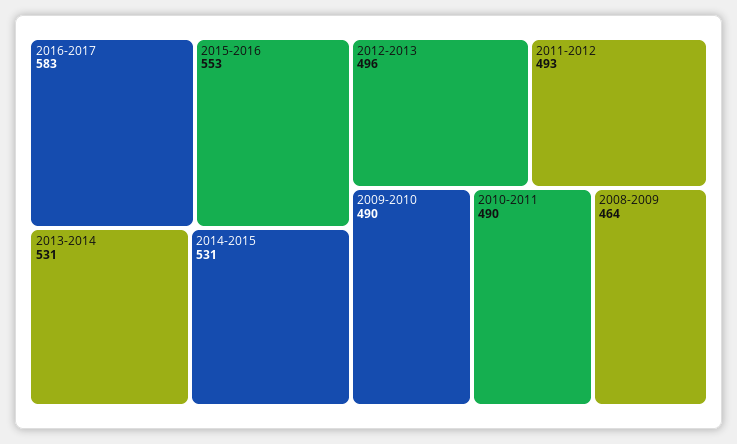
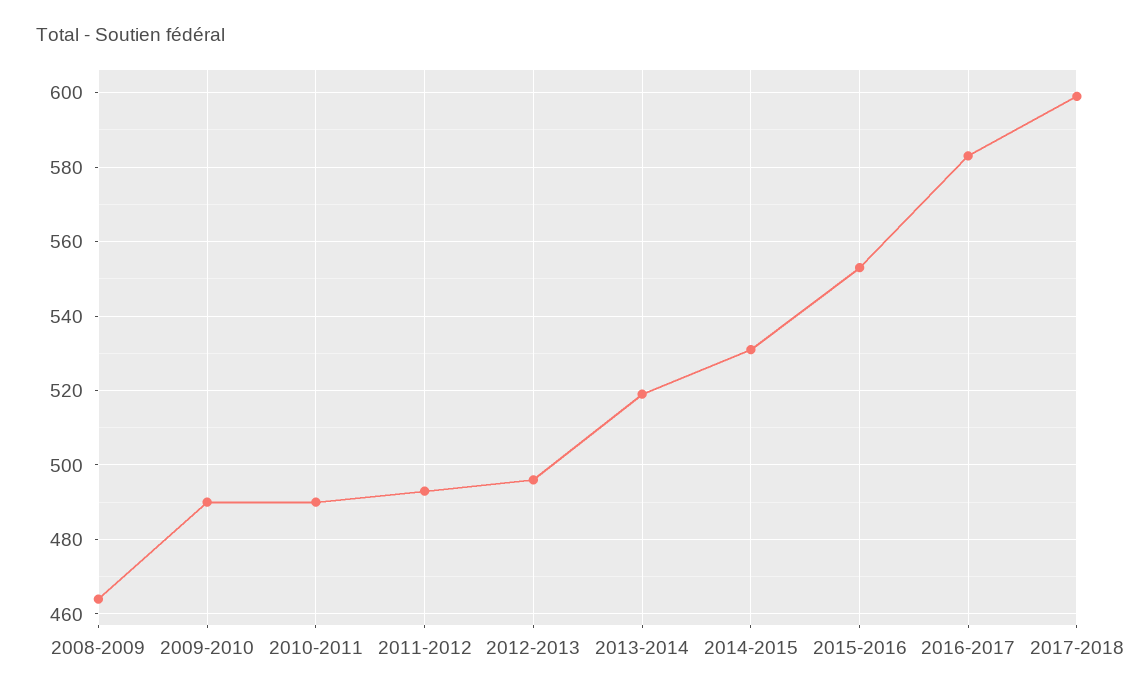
2013-2014: 531 -> 520
2017-2018: none -> 600

